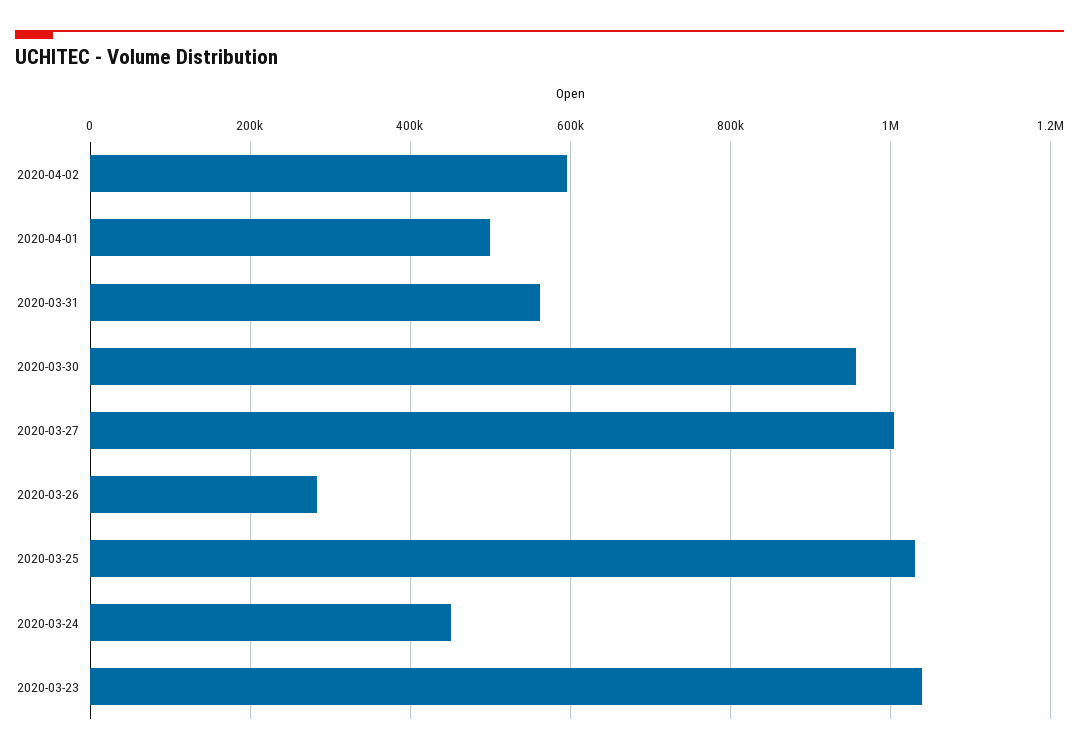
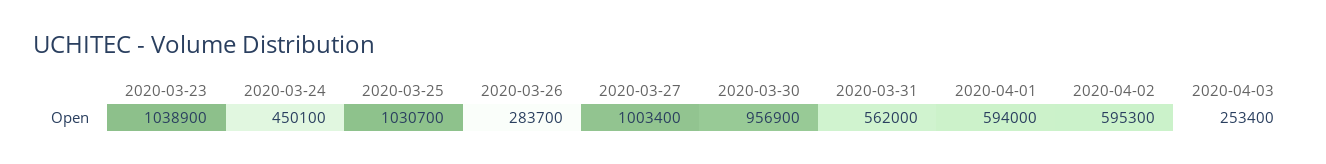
2020-04-01: 500000 -> 594000
2020-04-03: none -> 253400

